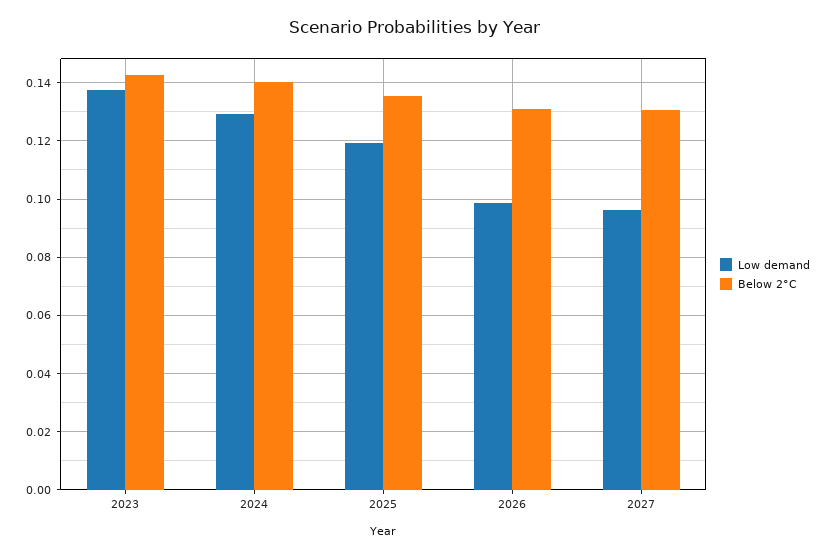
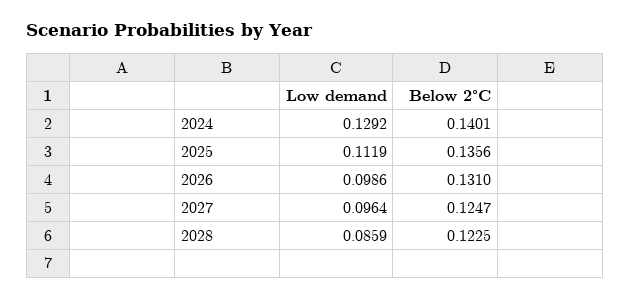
Low demand, 2023: 0.1375 -> none
Below 2°C, 2023: 0.1425 -> none
Low demand, 2025: 0.12 -> 0.1119
Below 2°C, 2027: 0.13 -> 0.1247
Low demand, 2028: none -> 0.0859
Below 2°C, 2028: none -> 0.1225

